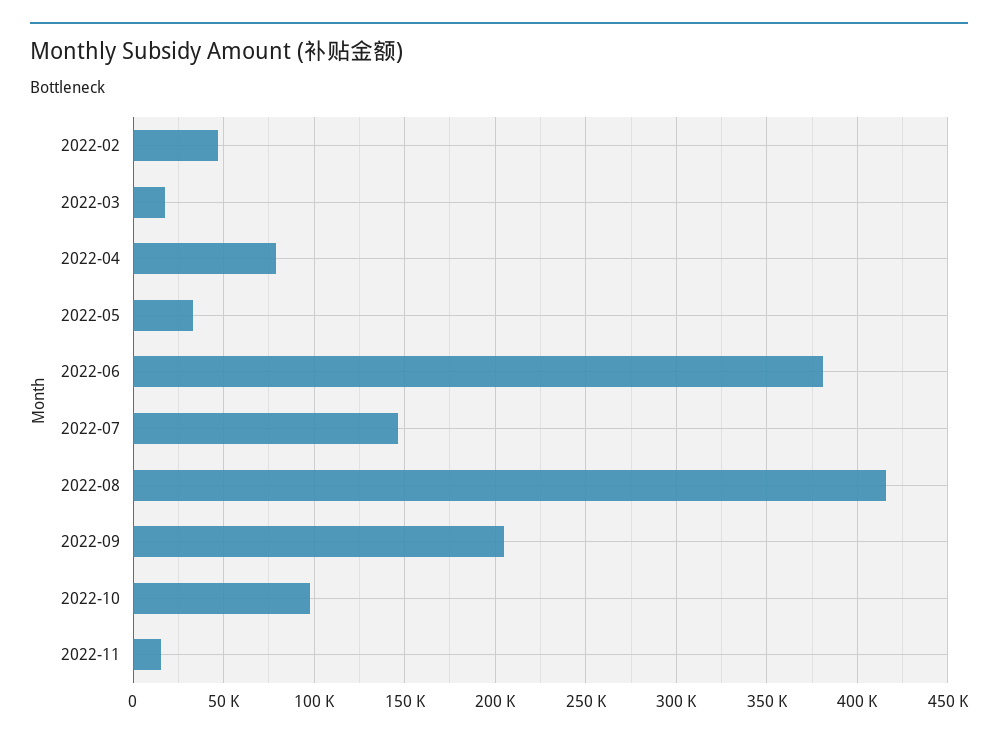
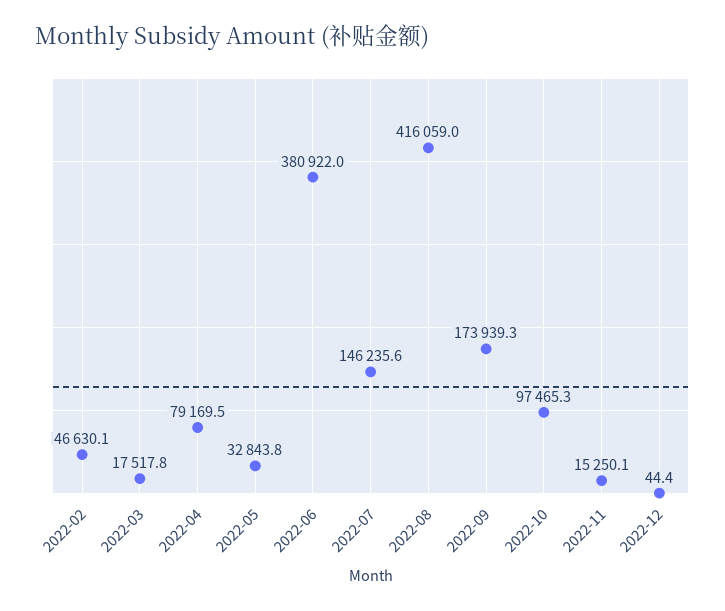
2022-09: 205000 -> 173939.3
2022-12: none -> 44.4

